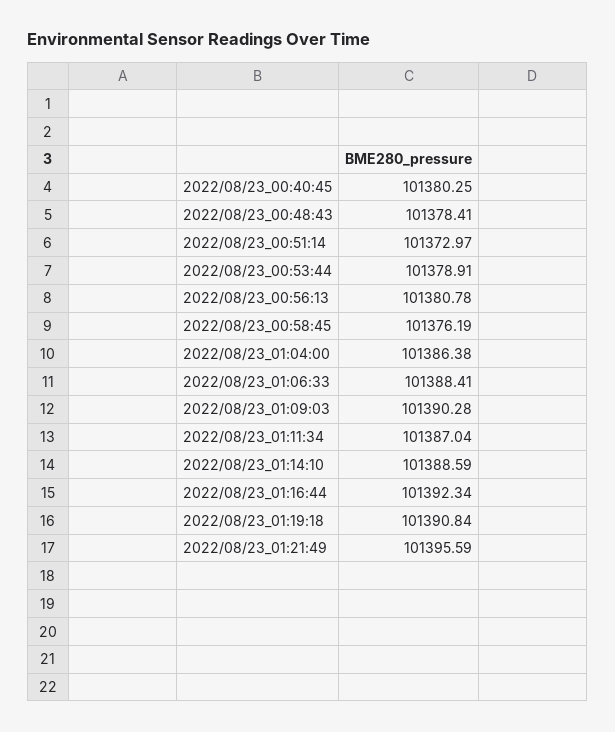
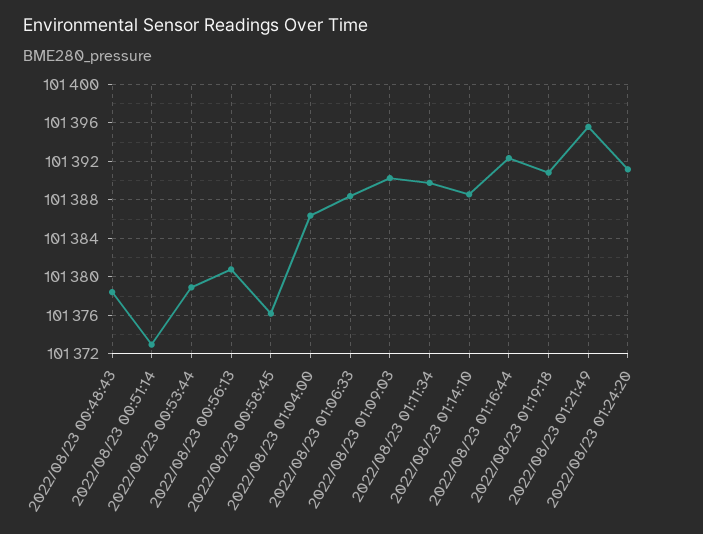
2022/08/23_00:40:45: 101380.25 -> none
2022/08/23_01:11:34: 101387.04 -> 101390
2022/08/23 01:24:20: none -> 101391

